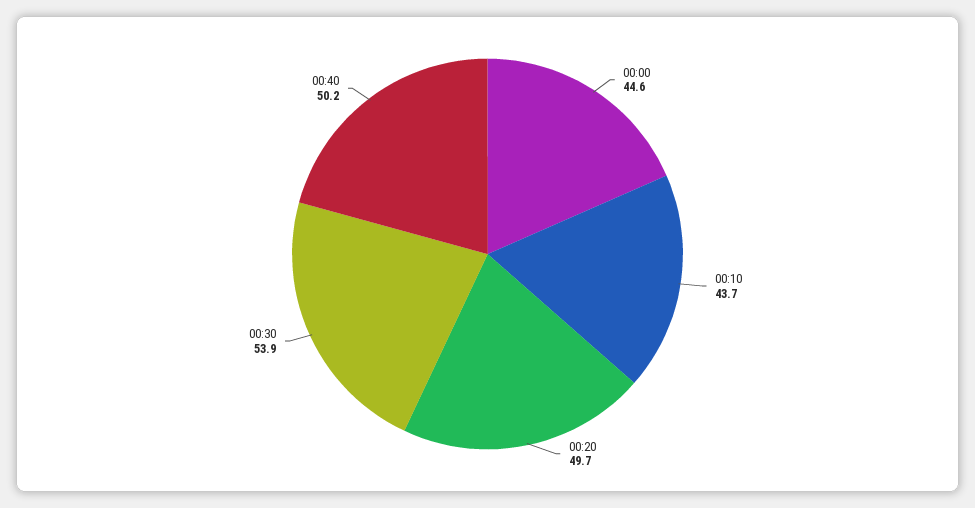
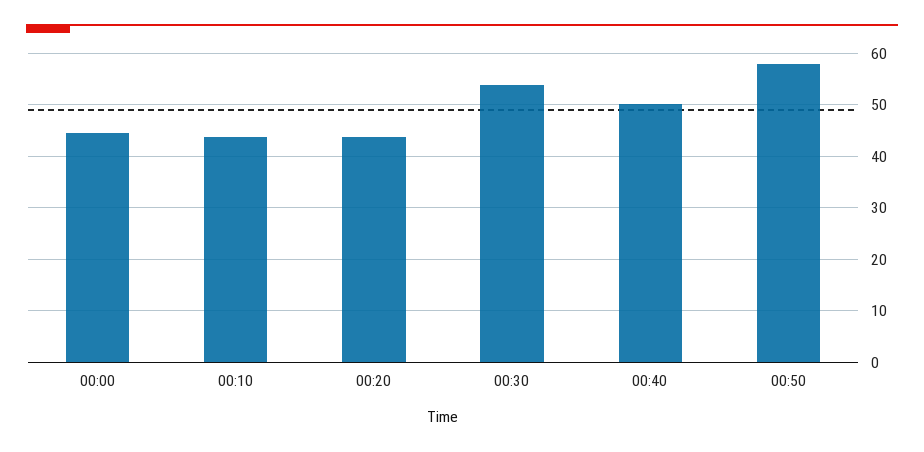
00:20: 49.7 -> 44
00:50: none -> 58

